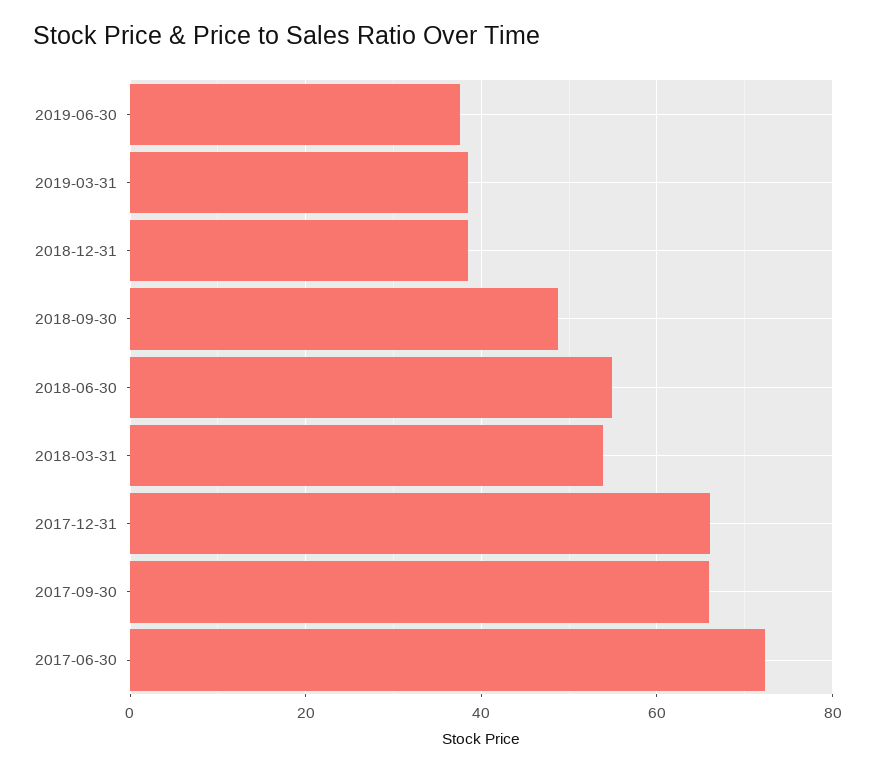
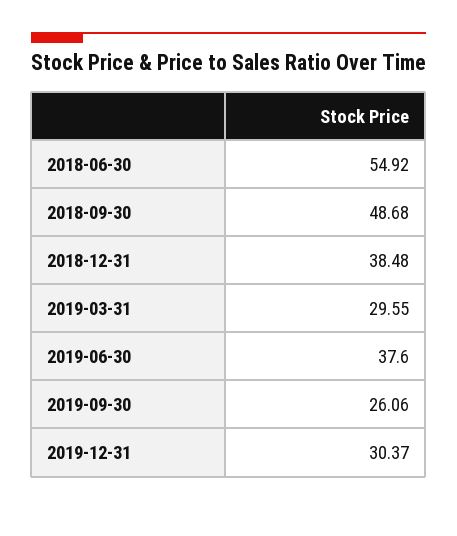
2019-03-31: 38 -> 29.55
2018-03-31: 54 -> none
2017-12-31: 66 -> none
2017-09-30: 66 -> none
2017-06-30: 72 -> none
2019-09-30: none -> 26.06
2019-12-31: none -> 30.37

